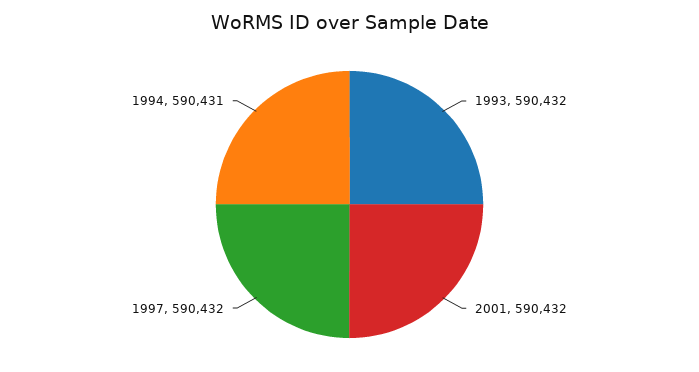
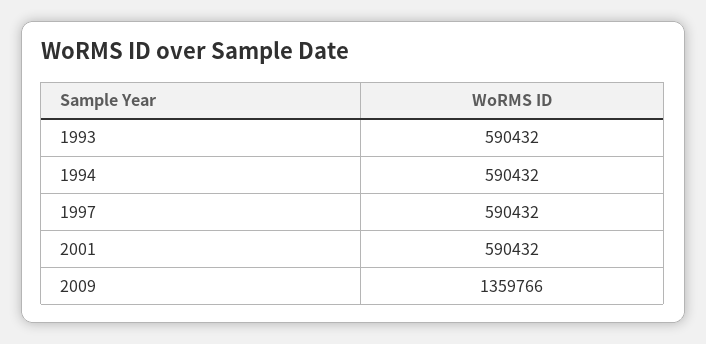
1994: 590431 -> 590432
2009: none -> 1359766

